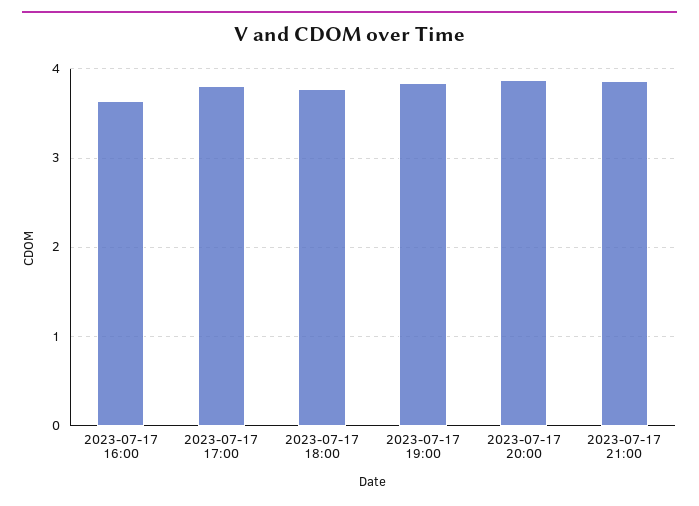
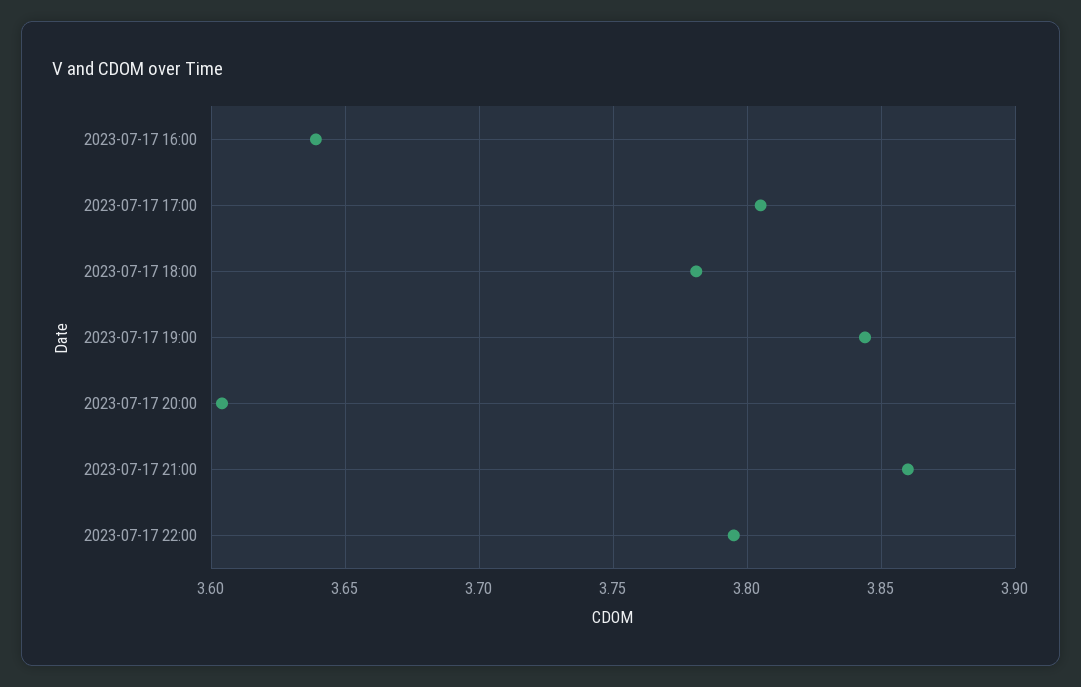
2023-07-17 20:00: 3.9 -> 3.605
2023-07-17 22:00: none -> 3.795

